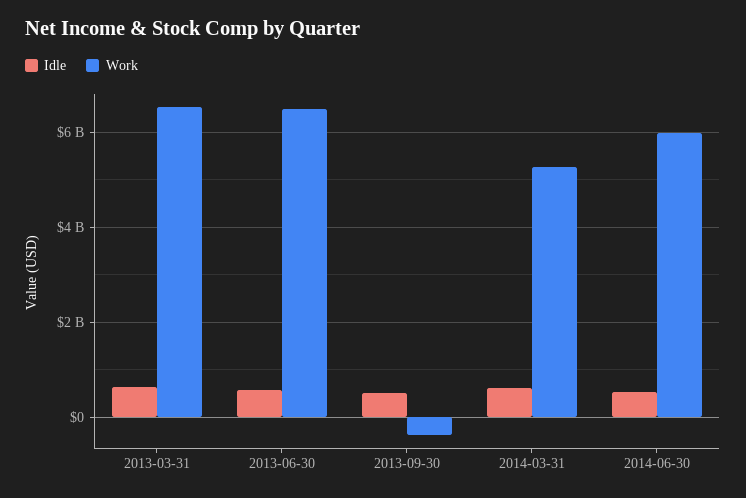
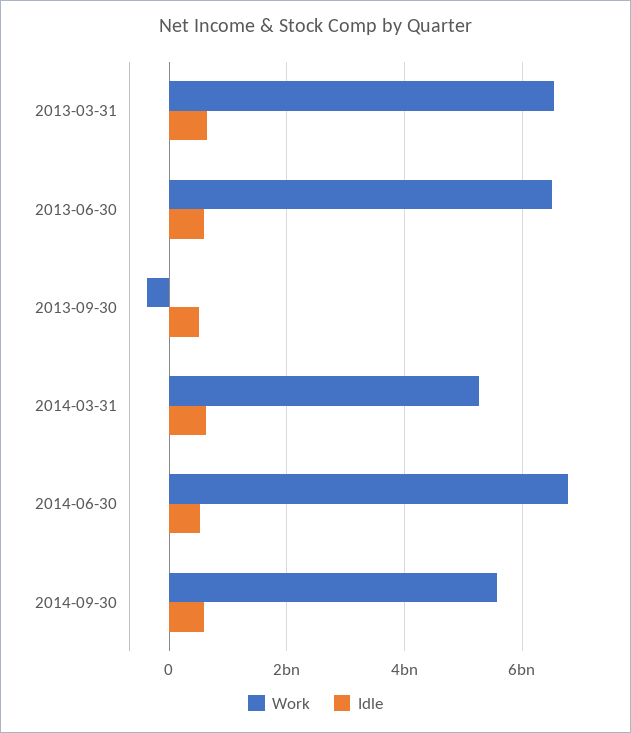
Work, 2014-06-30: 6000000000 -> 6800000000
Work, 2014-09-30: none -> 5600000000
Idle, 2014-09-30: none -> 600000000

